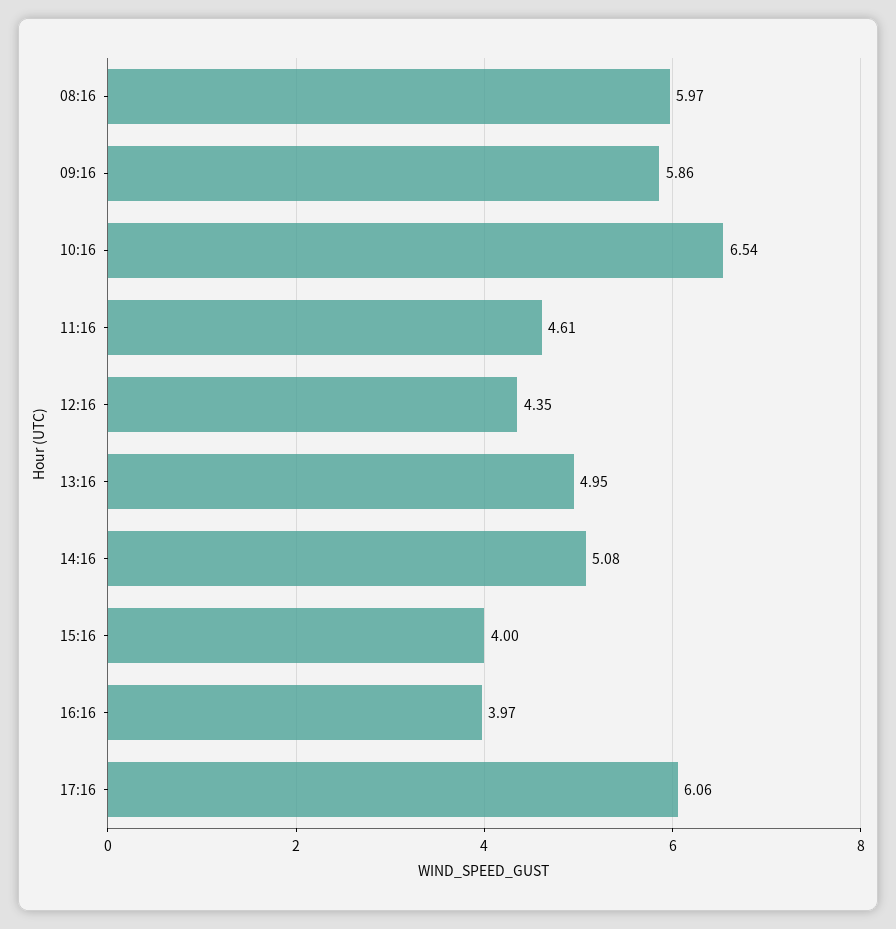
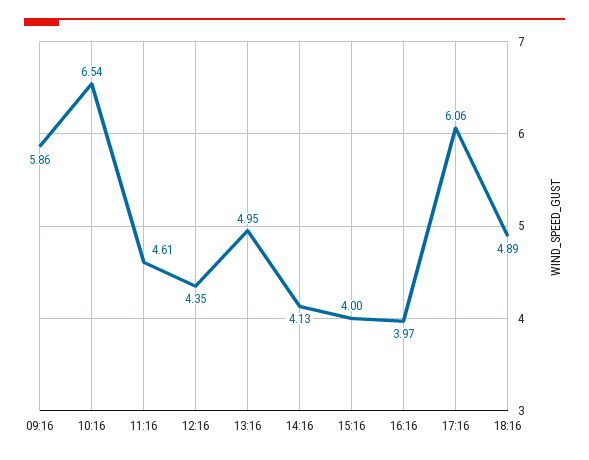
08:16: 5.97 -> none
14:16: 5.08 -> 4.13
18:16: none -> 4.89

